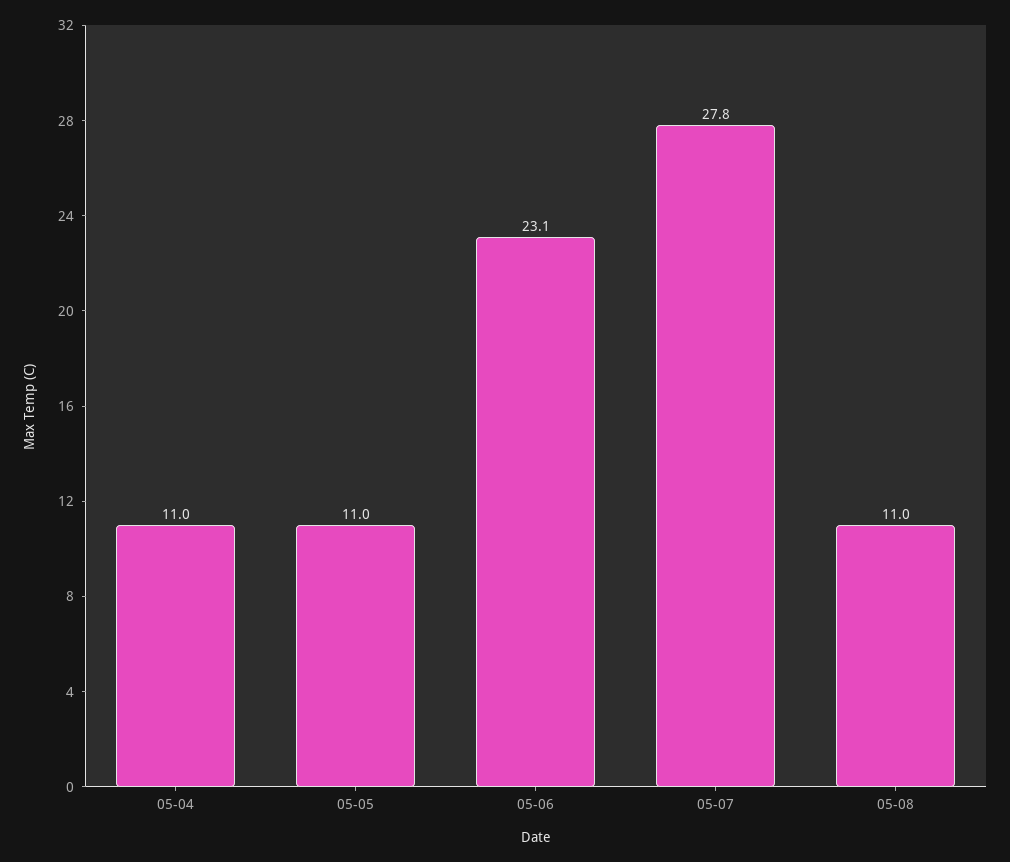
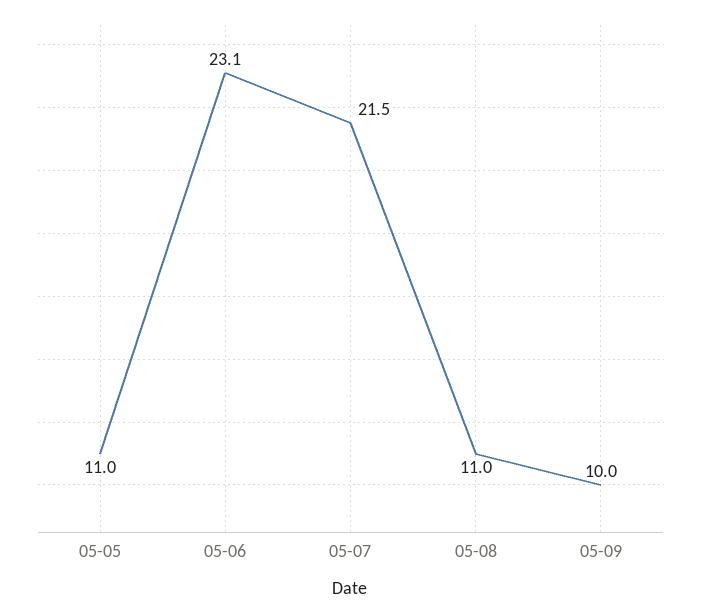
05-04: 11 -> none
05-07: 27.8 -> 21.5
05-09: none -> 10

